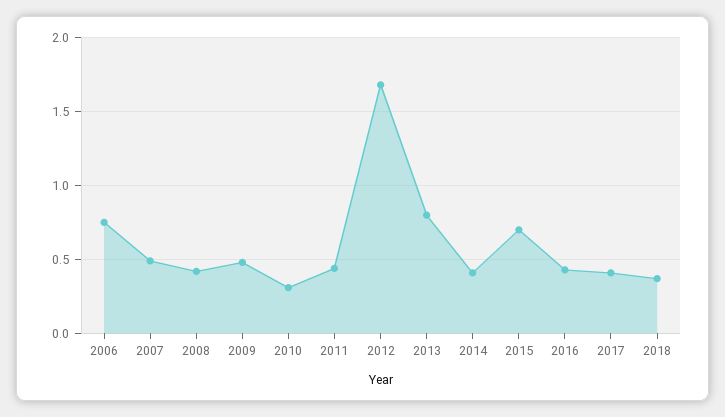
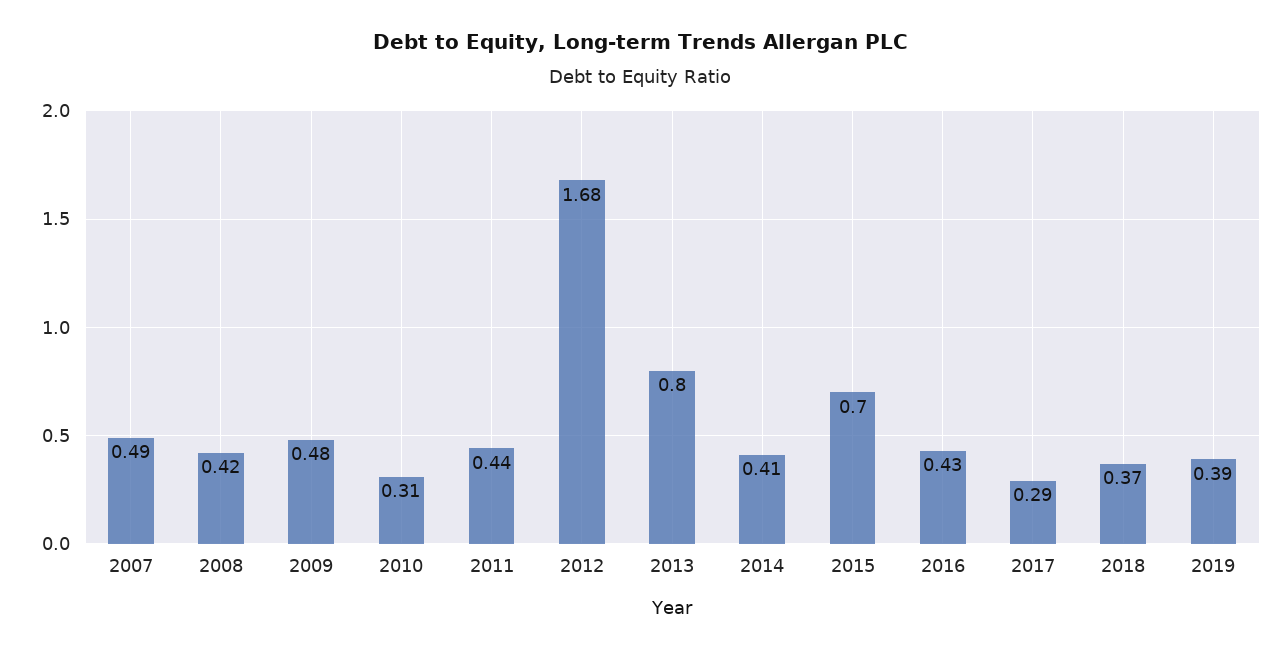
2006: 0.75 -> none
2017: 0.4 -> 0.29
2019: none -> 0.39

